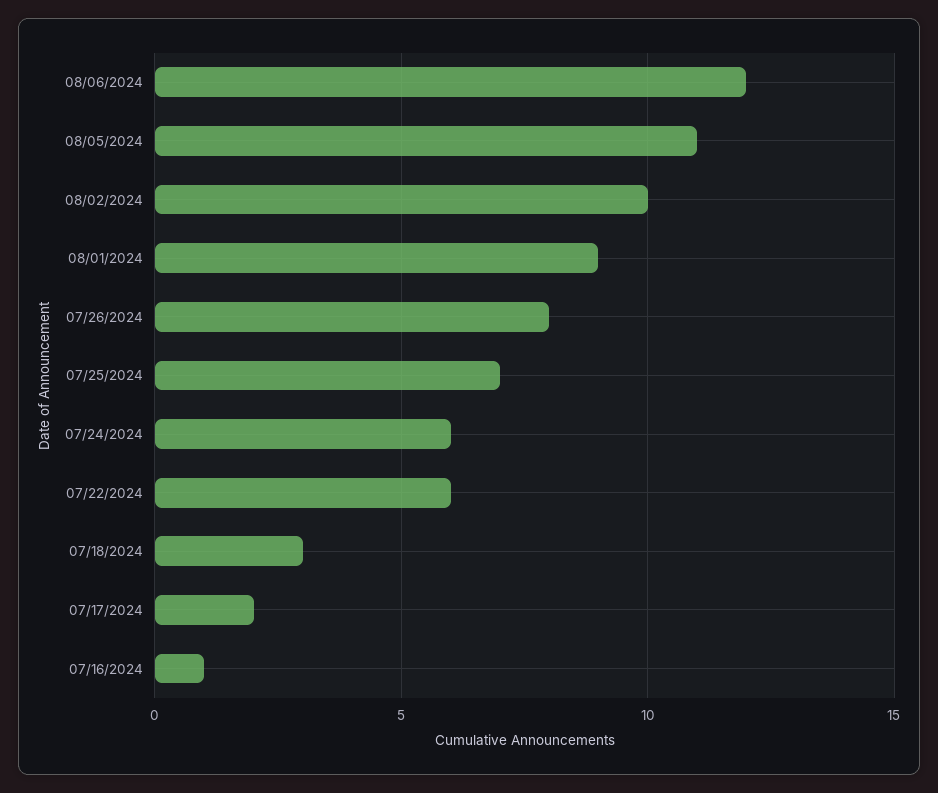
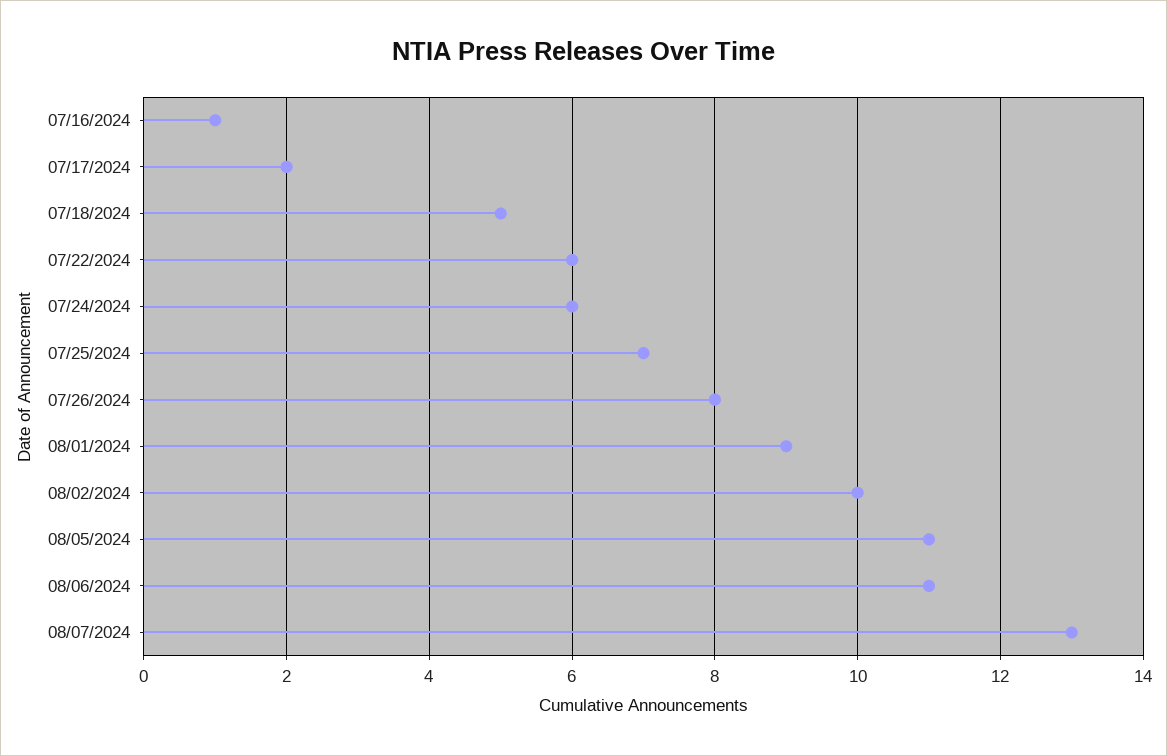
08/06/2024: 12 -> 11
07/18/2024: 3 -> 5
08/07/2024: none -> 13

